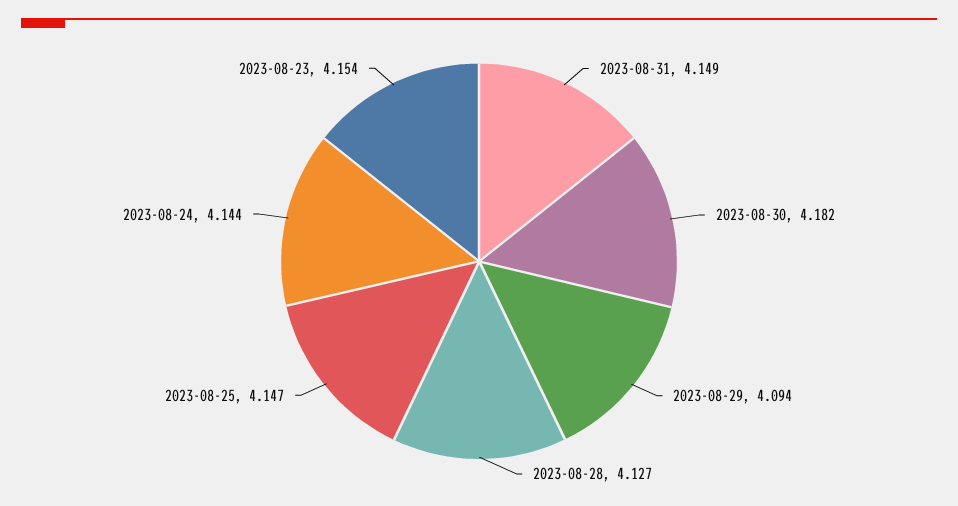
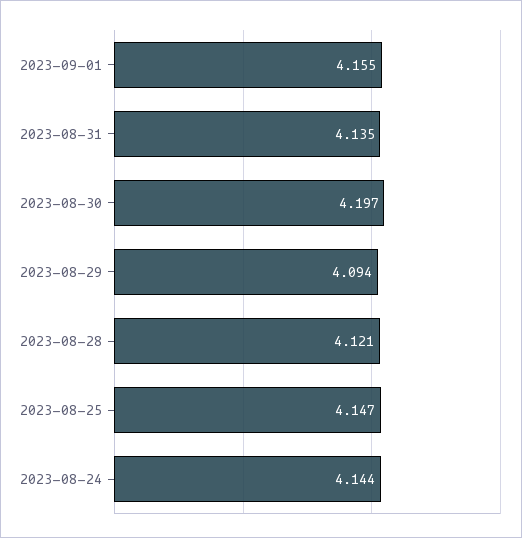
2023-08-31: 4.149 -> 4.135
2023-08-30: 4.182 -> 4.197
2023-08-28: 4.127 -> 4.121
2023-08-23: 4.154 -> none
2023-09-01: none -> 4.155

